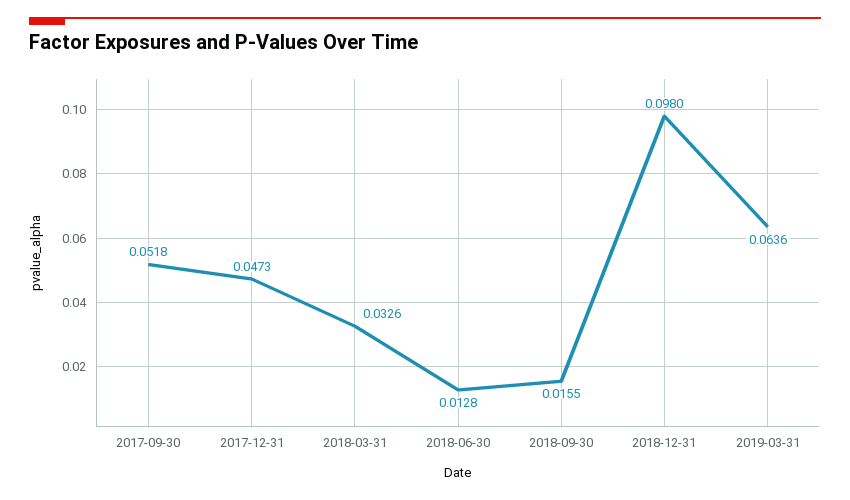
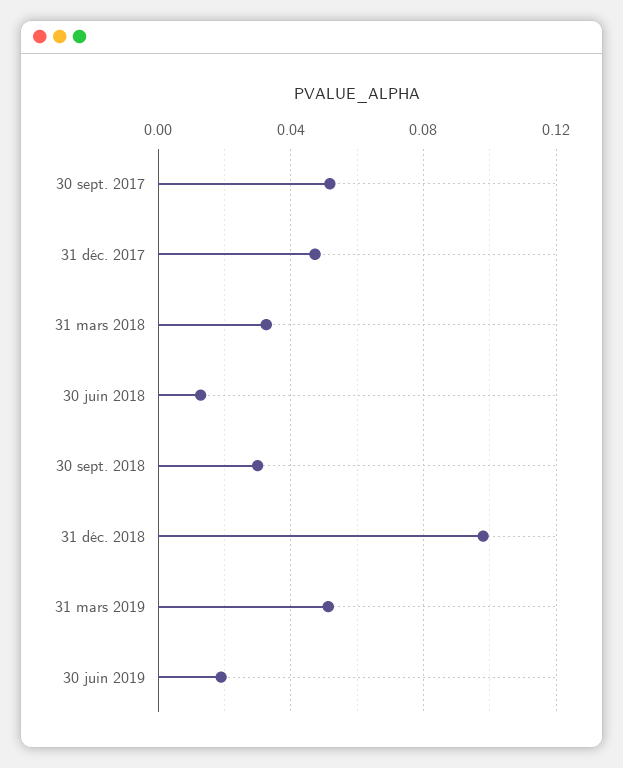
2018-09-30: 0.0155 -> 0.03
2019-03-31: 0.0636 -> 0.05
30 juin 2019: none -> 0.02

